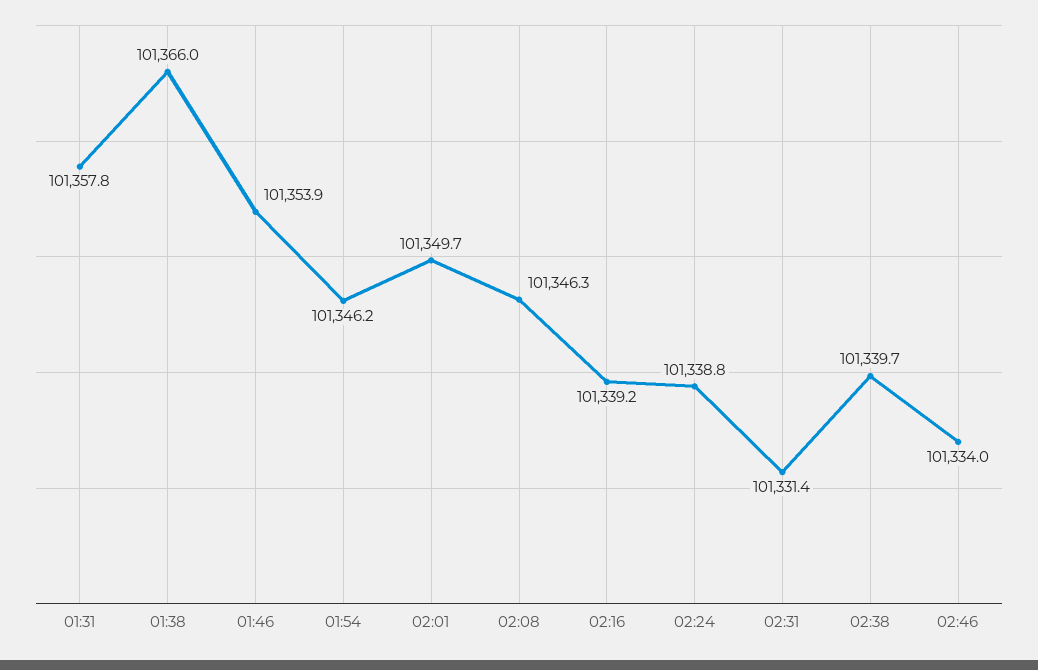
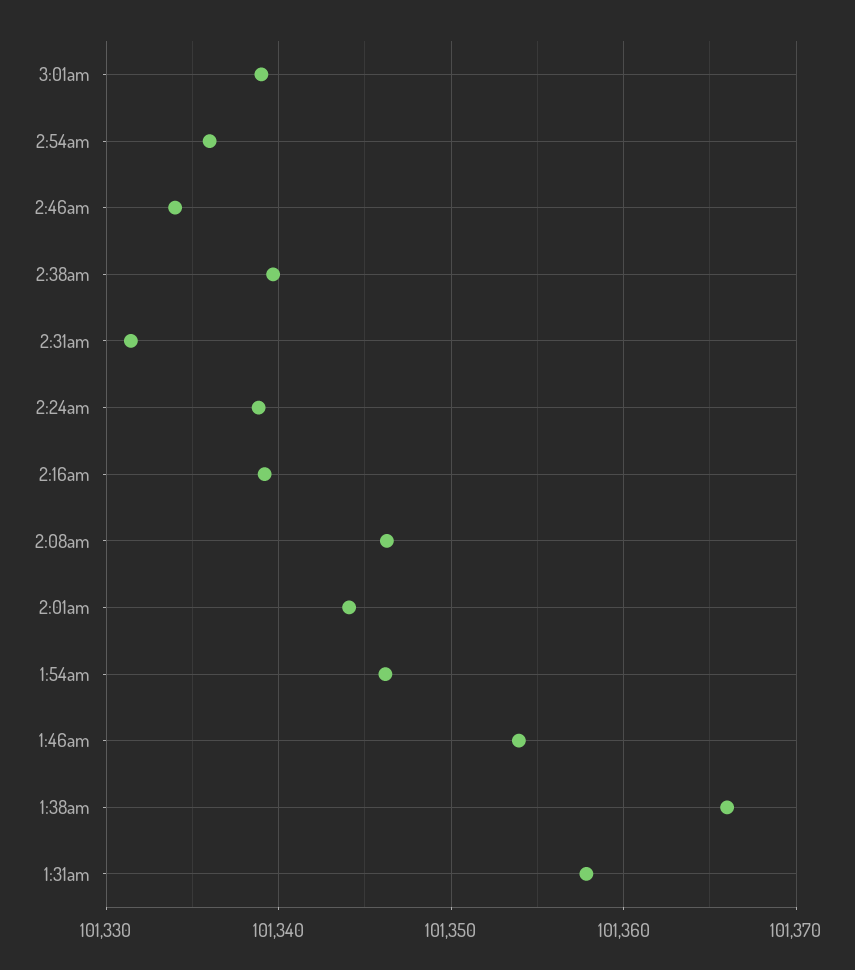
02:01: 101349.7 -> 101344
3:01am: none -> 101339
2:54am: none -> 101336

